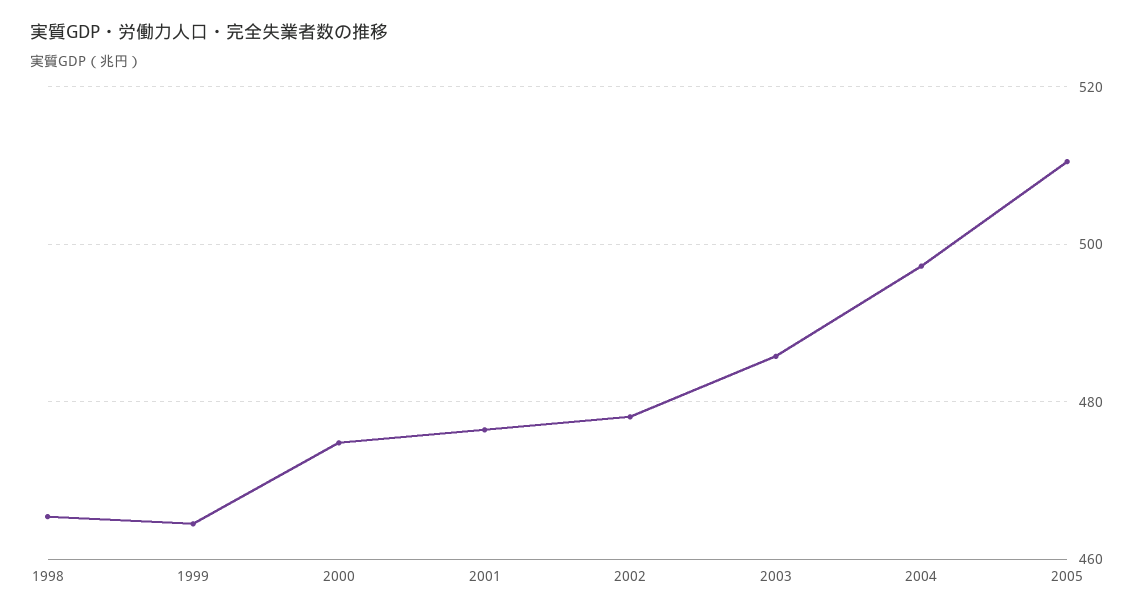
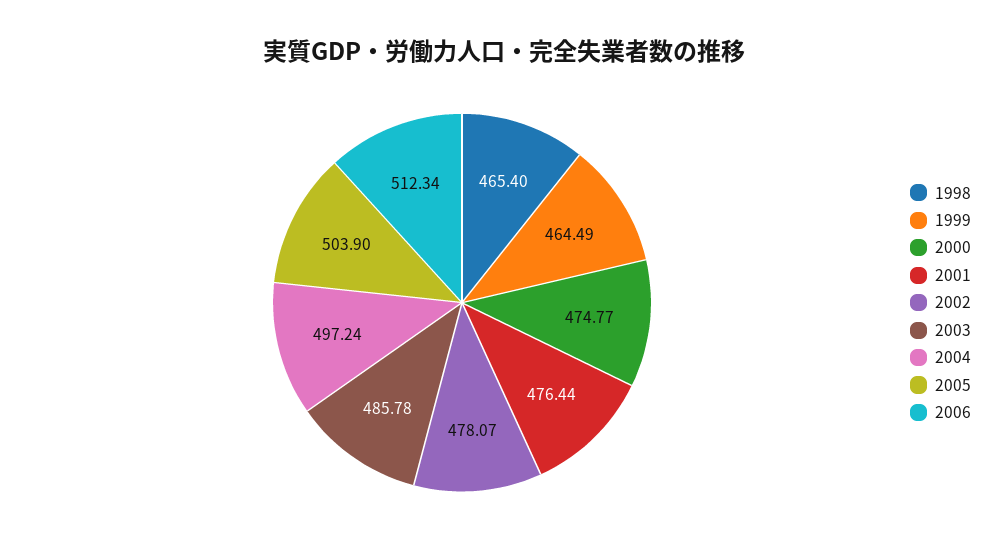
2005: 510 -> 503.9
2006: none -> 512.34

